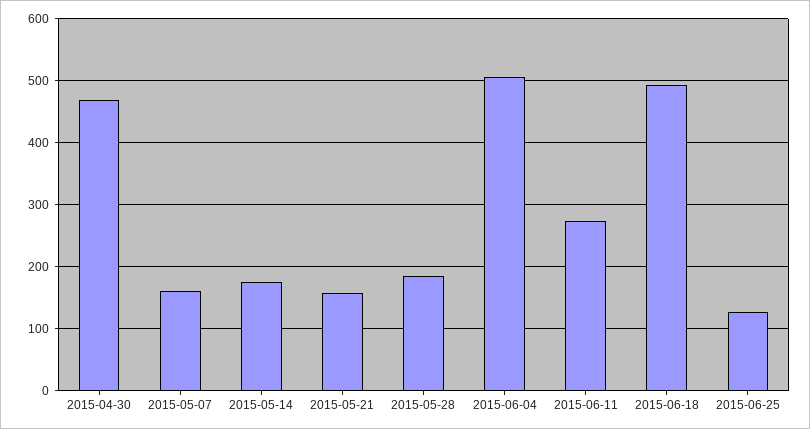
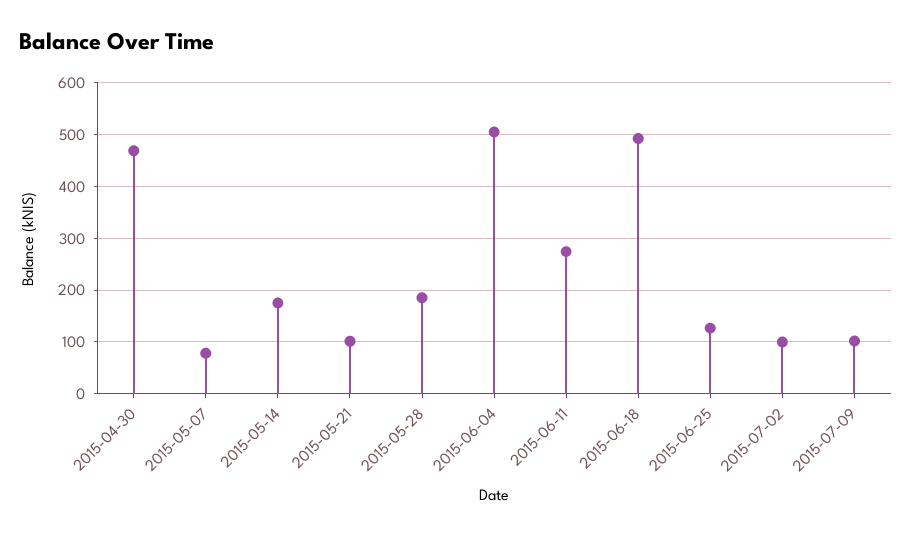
2015-05-07: 160 -> 80
2015-05-21: 160 -> 100
2015-07-02: none -> 100
2015-07-09: none -> 100

